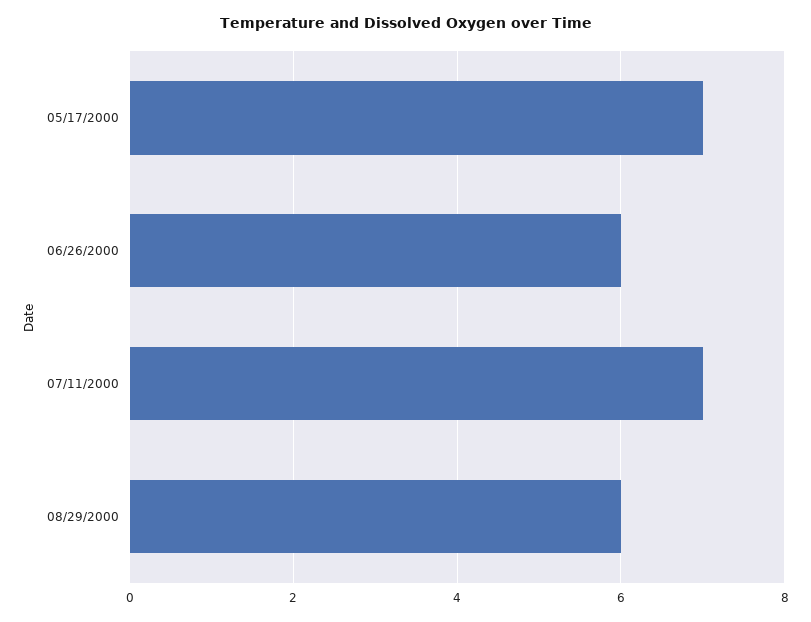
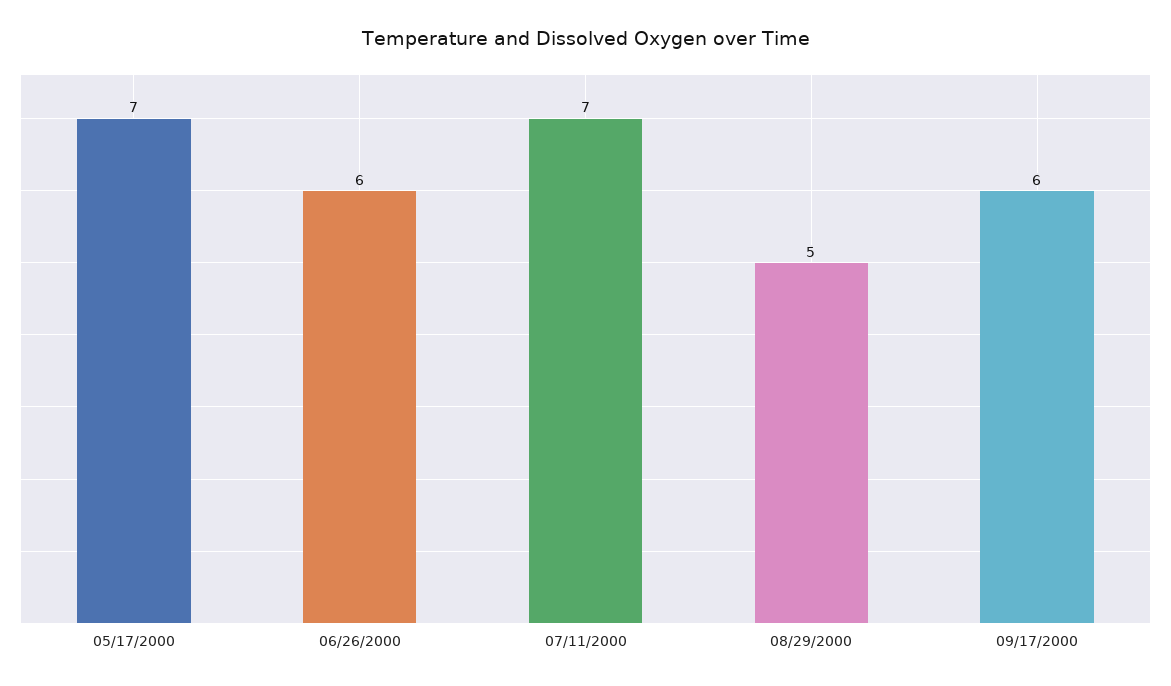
08/29/2000: 6 -> 5
09/17/2000: none -> 6

